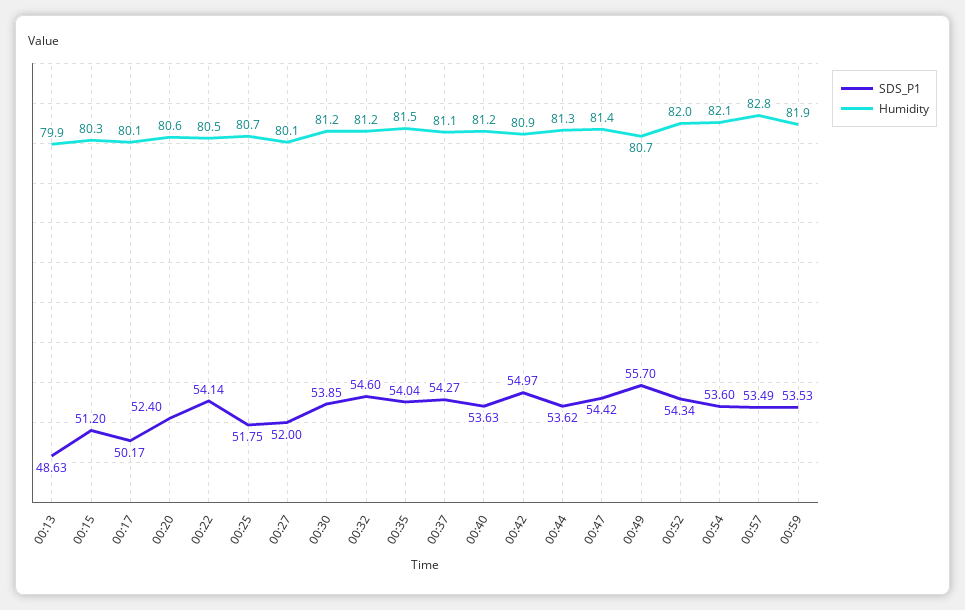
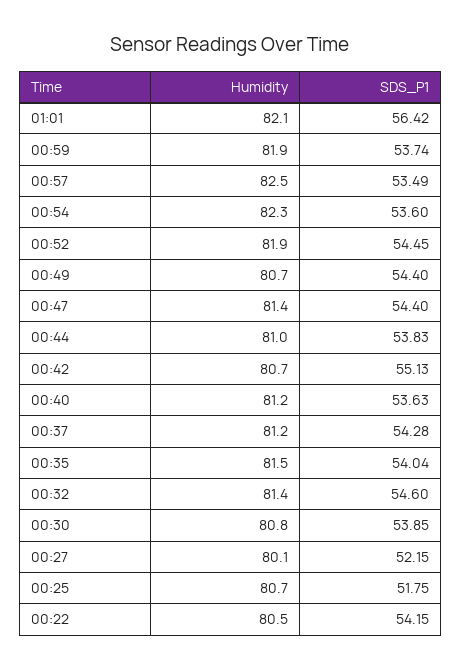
SDS_P1, 00:13: 48.63 -> none
Humidity, 00:13: 79.9 -> none
SDS_P1, 00:15: 51.2 -> none
Humidity, 00:15: 80.3 -> none
SDS_P1, 00:17: 50.17 -> none
Humidity, 00:17: 80.1 -> none
SDS_P1, 00:20: 52.4 -> none
Humidity, 00:20: 80.6 -> none
SDS_P1, 00:22: 54.14 -> 54.15
SDS_P1, 00:27: 52 -> 52.15
Humidity, 00:30: 81.2 -> 80.8
Humidity, 00:32: 81.2 -> 81.4
SDS_P1, 00:37: 54.27 -> 54.28
Humidity, 00:37: 81.1 -> 81.2
SDS_P1, 00:42: 54.97 -> 55.13
Humidity, 00:42: 80.9 -> 80.7
SDS_P1, 00:44: 53.62 -> 53.83
Humidity, 00:44: 81.3 -> 81
SDS_P1, 00:47: 54.42 -> 54.4
SDS_P1, 00:49: 55.7 -> 54.4
SDS_P1, 00:52: 54.34 -> 54.45
Humidity, 00:52: 82 -> 81.9
Humidity, 00:54: 82.1 -> 82.3
Humidity, 00:57: 82.8 -> 82.5
SDS_P1, 00:59: 53.53 -> 53.74
Humidity, 01:01: none -> 82.1
SDS_P1, 01:01: none -> 56.42

